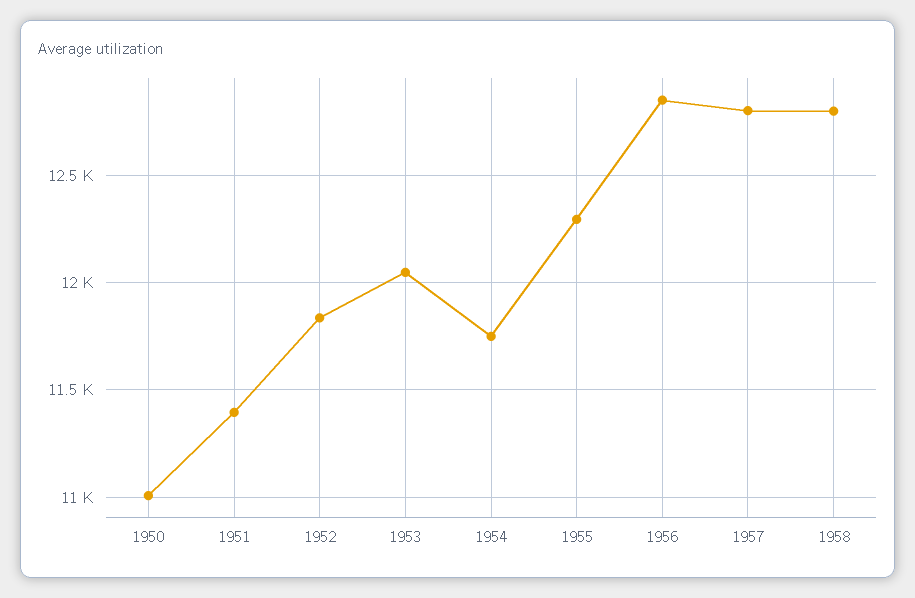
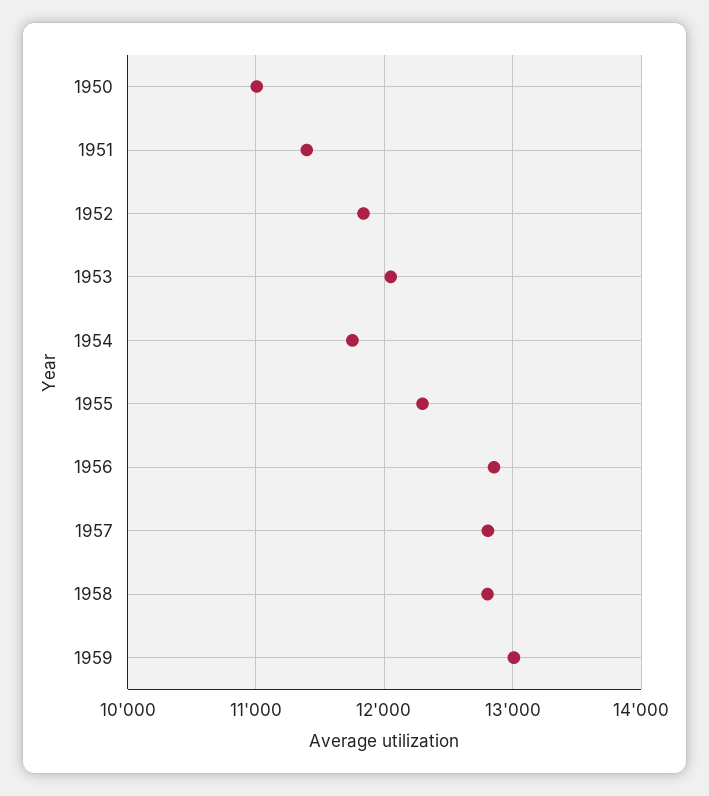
1959: none -> 13000

